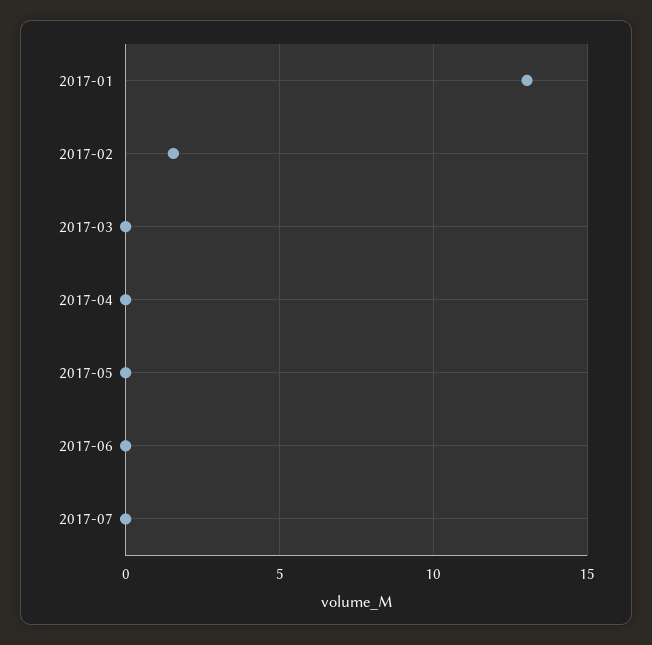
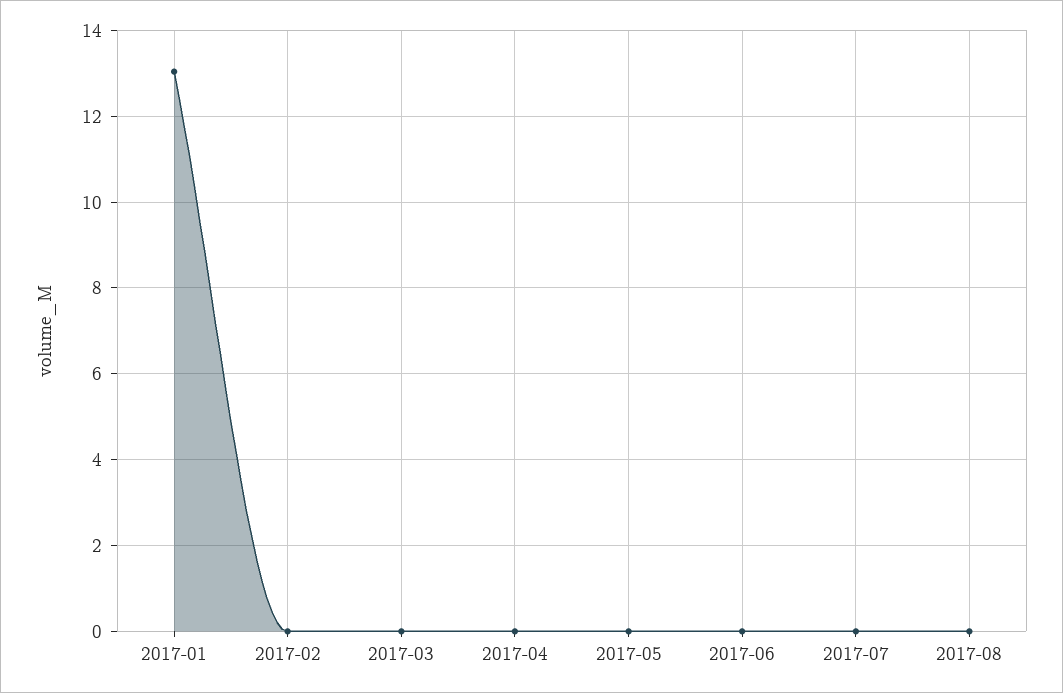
2017-02: 1.5 -> 0
2017-08: none -> 0

